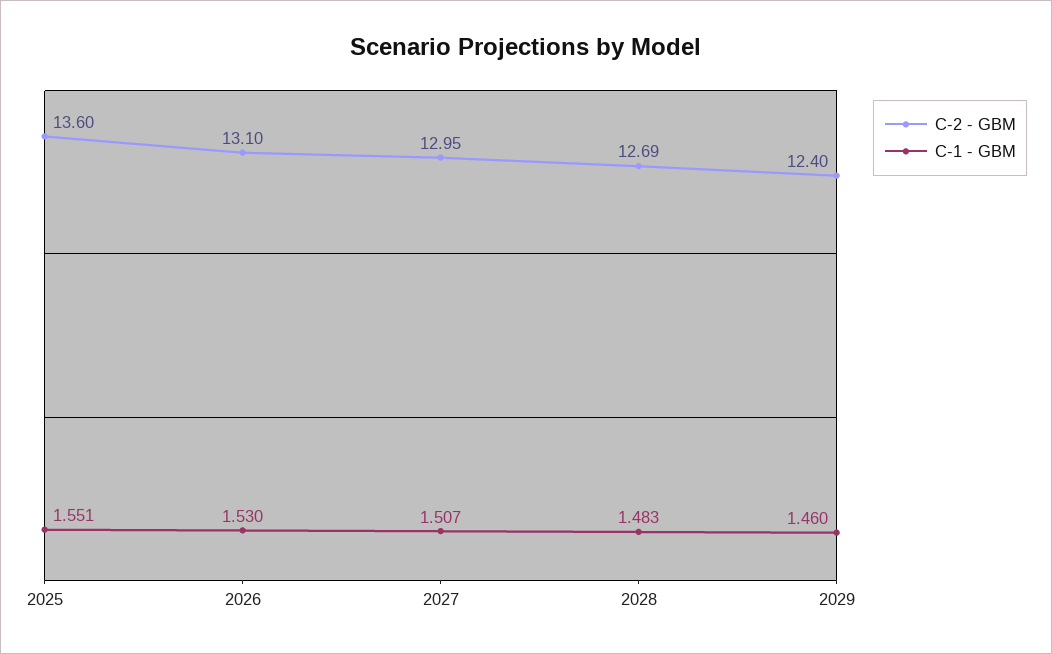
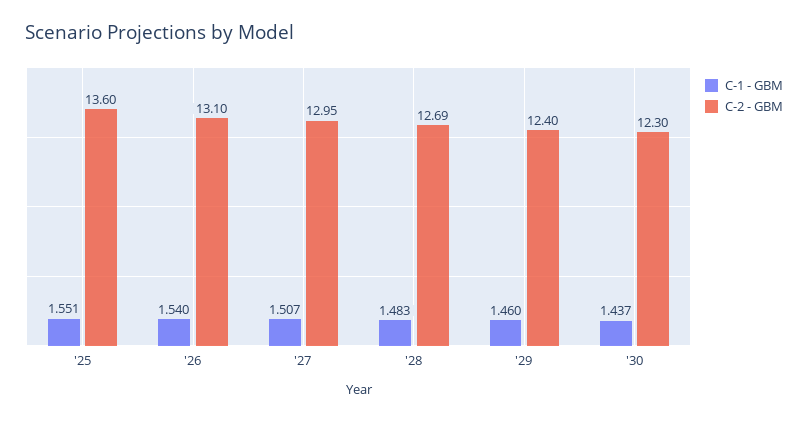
C-1 - GBM, 2026: 1.53 -> 1.54
C-1 - GBM, '30: none -> 1.437
C-2 - GBM, '30: none -> 12.3

